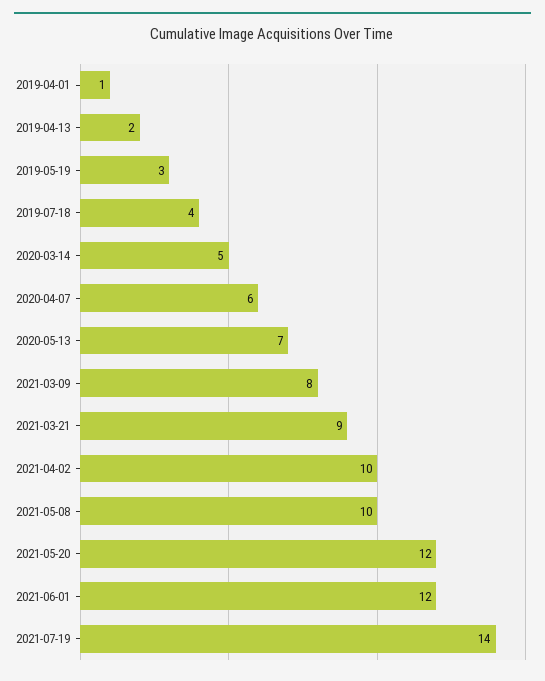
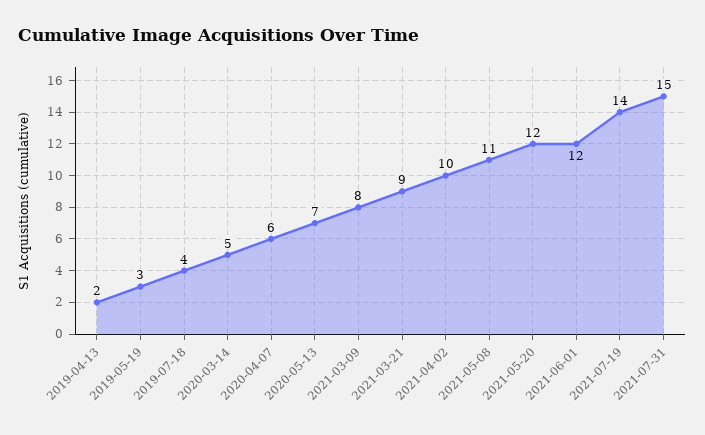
2019-04-01: 1 -> none
2021-05-08: 10 -> 11
2021-07-31: none -> 15

